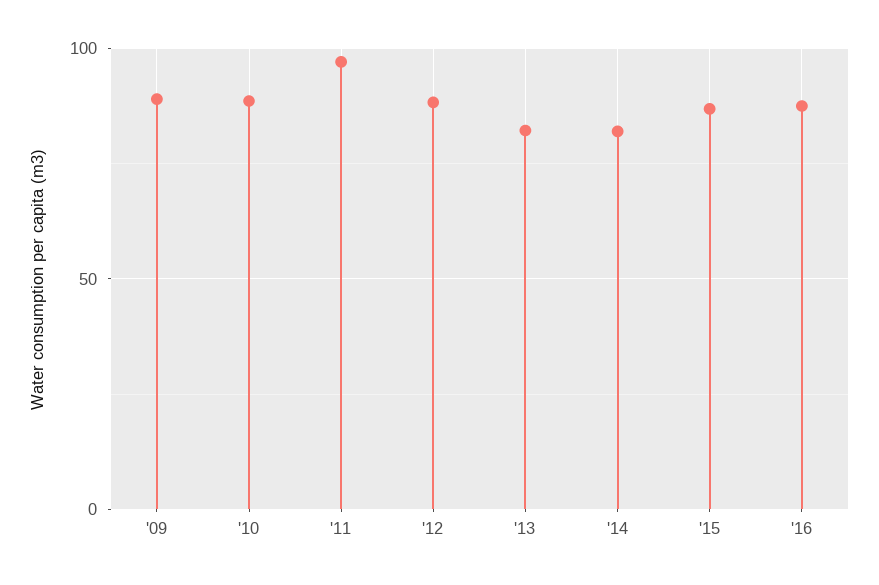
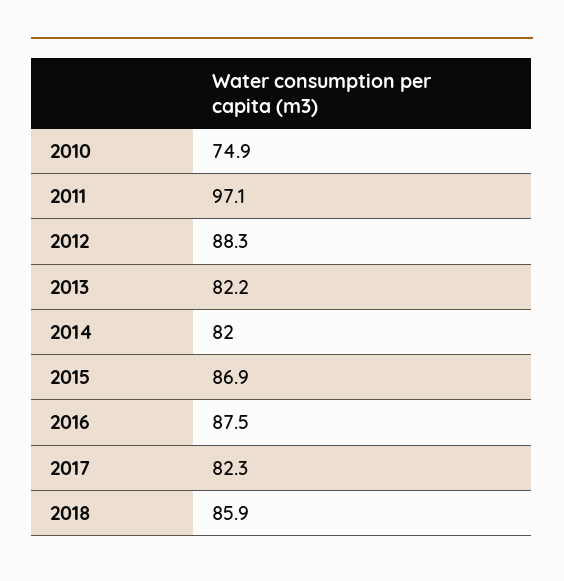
'09: 90 -> none
'10: 90 -> 74.9
2017: none -> 82.3
2018: none -> 85.9

